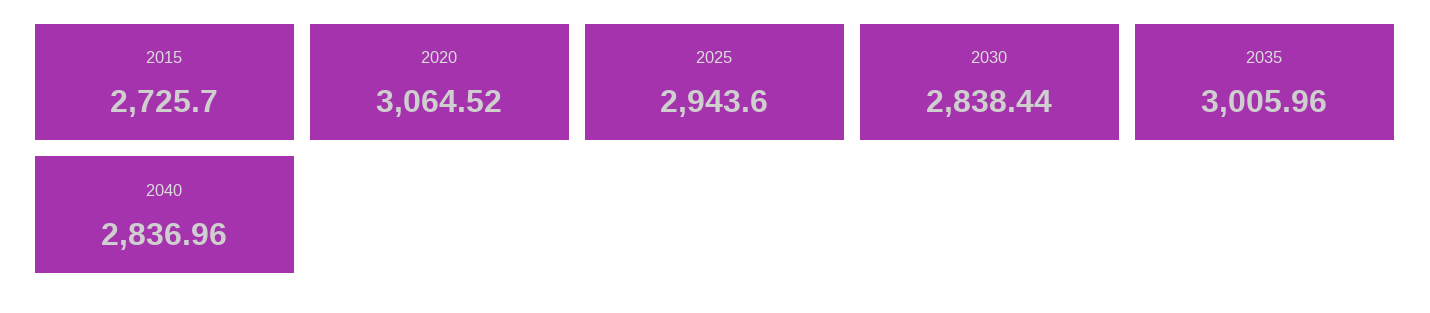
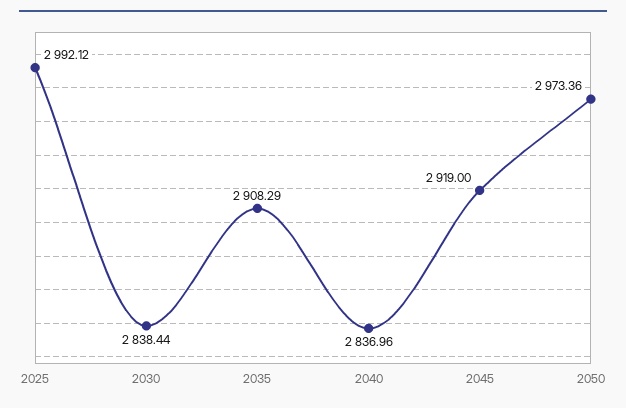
2015: 2725.7 -> none
2020: 3064.52 -> none
2025: 2943.6 -> 2992.12
2035: 3005.96 -> 2908.29
2045: none -> 2919
2050: none -> 2973.36

